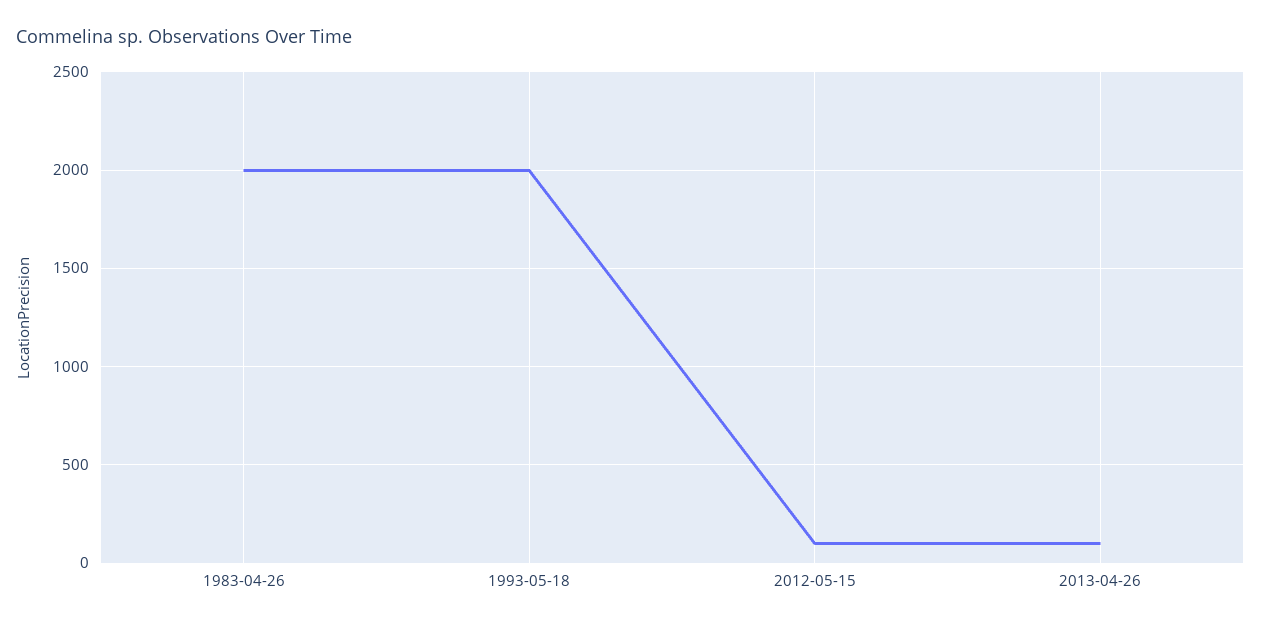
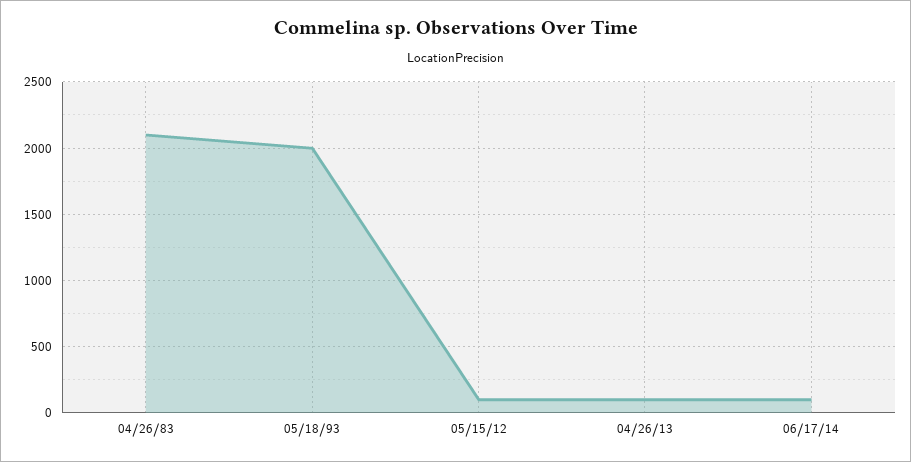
1983-04-26: 2000 -> 2100
06/17/14: none -> 100

